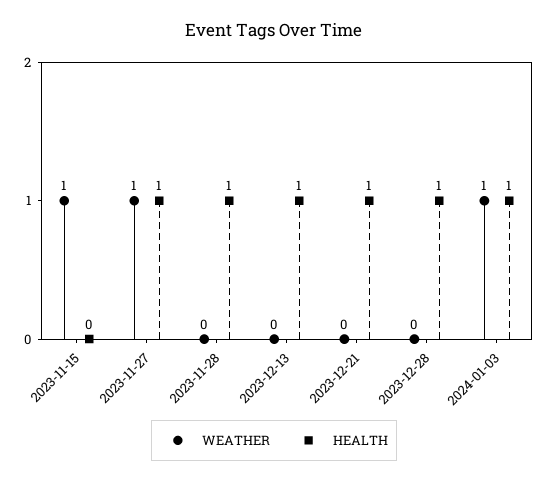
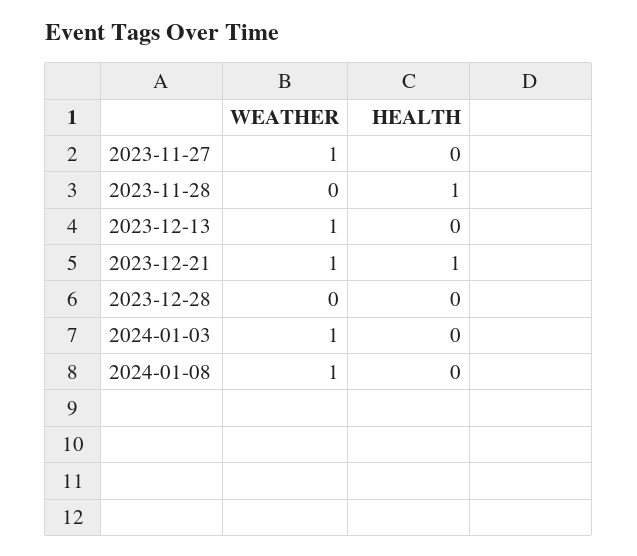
WEATHER, 2023-11-15: 1 -> none
HEALTH, 2023-11-15: 0 -> none
HEALTH, 2023-11-27: 1 -> 0
WEATHER, 2023-12-13: 0 -> 1
HEALTH, 2023-12-13: 1 -> 0
WEATHER, 2023-12-21: 0 -> 1
HEALTH, 2023-12-28: 1 -> 0
HEALTH, 2024-01-03: 1 -> 0
WEATHER, 2024-01-08: none -> 1
HEALTH, 2024-01-08: none -> 0

